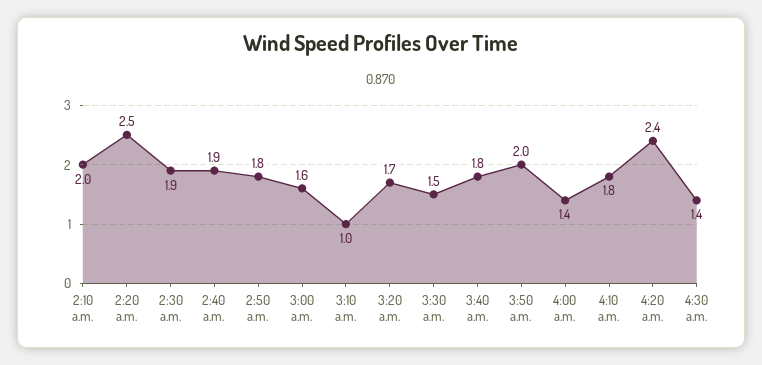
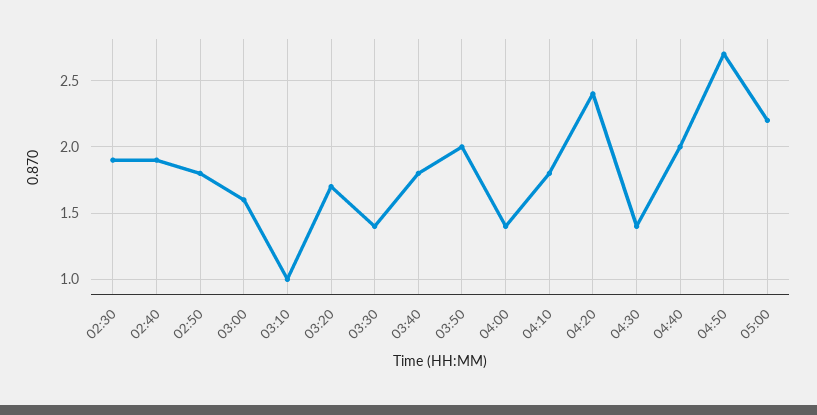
2:10 a.m.: 2 -> none
2:20 a.m.: 2.5 -> none
3:30 a.m.: 1.5 -> 1.4
04:40: none -> 2
04:50: none -> 2.7
05:00: none -> 2.2

